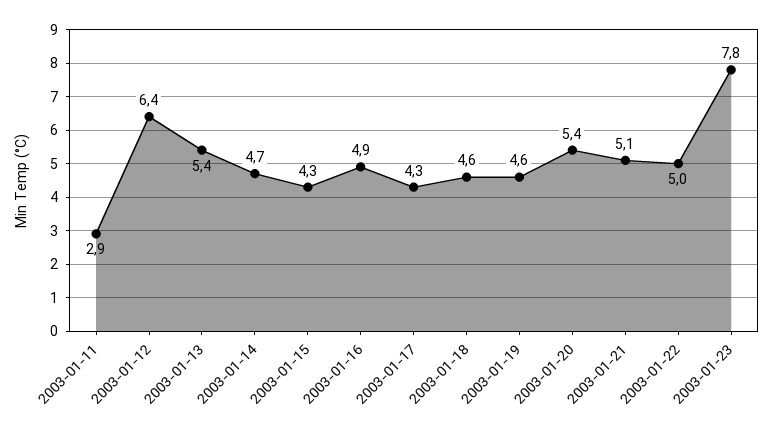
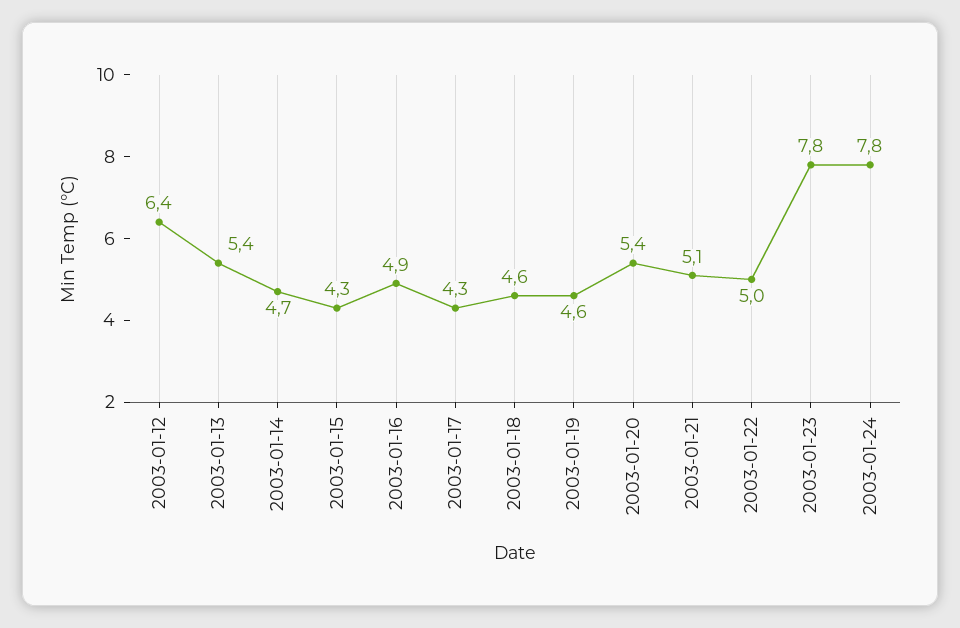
2003-01-11: 2.9 -> none
2003-01-24: none -> 7.8

